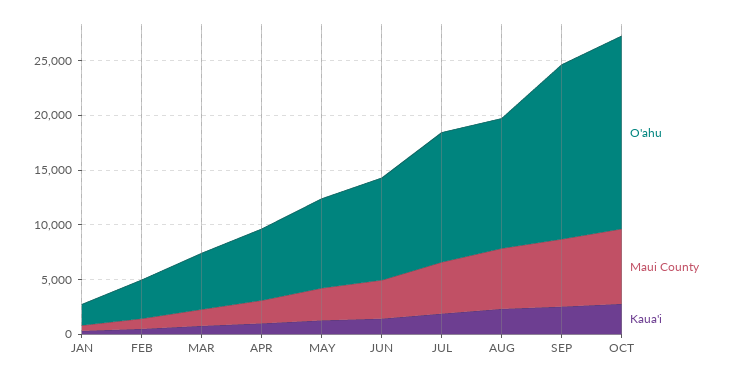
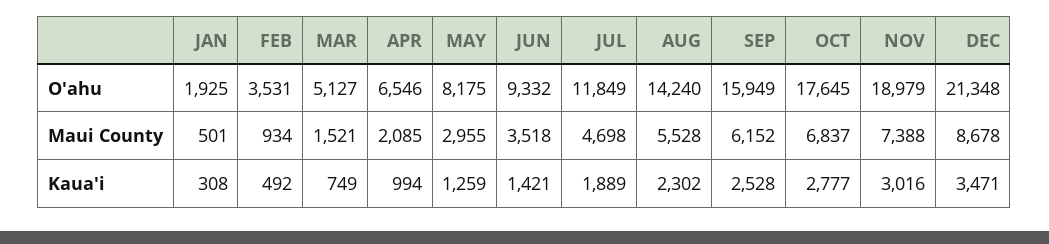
O'ahu, AUG: 12000 -> 14240
O'ahu, NOV: none -> 18979
O'ahu, DEC: none -> 21348
Maui County, NOV: none -> 7388
Maui County, DEC: none -> 8678
Kaua'i, NOV: none -> 3016
Kaua'i, DEC: none -> 3471

